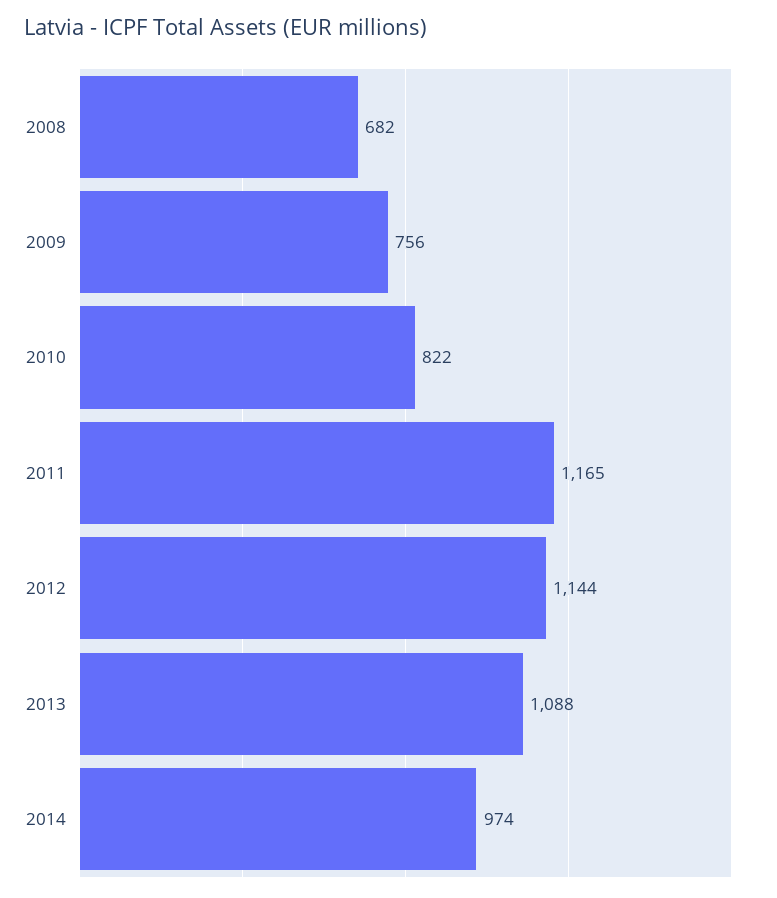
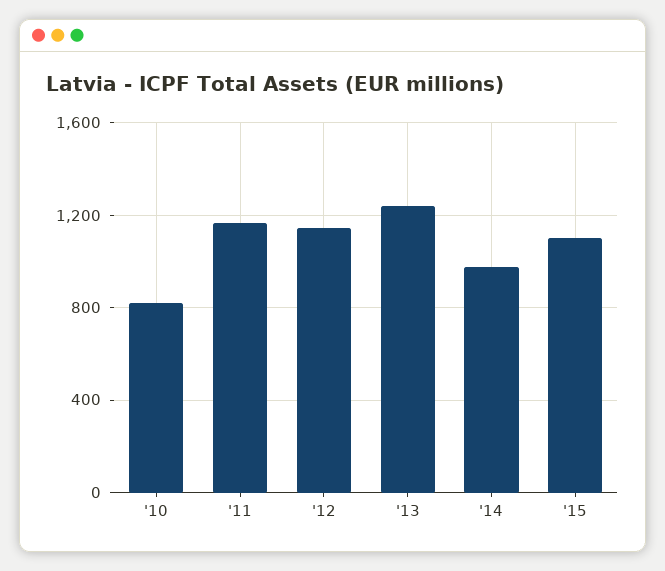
2008: 682 -> none
2009: 756 -> none
2013: 1088 -> 1250
'15: none -> 1100

